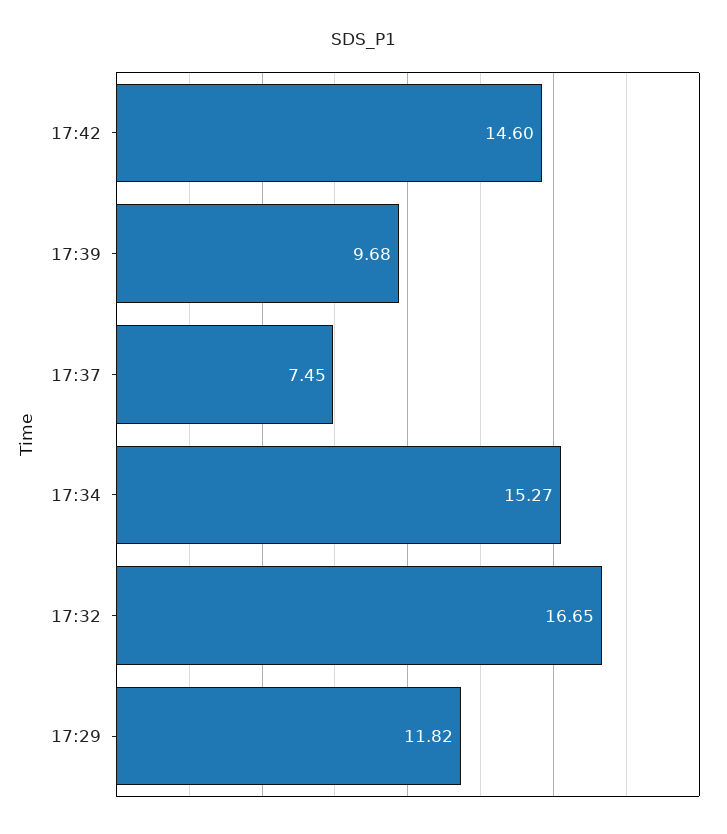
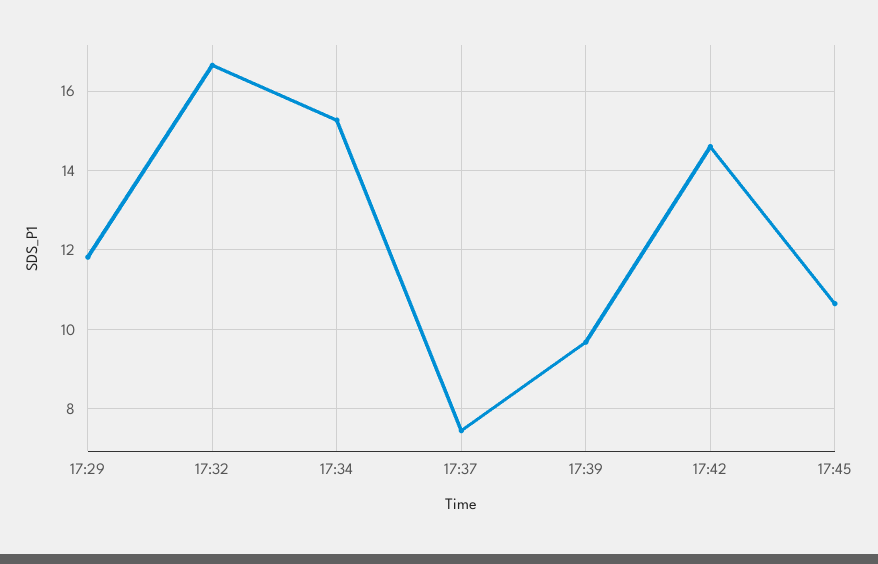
17:45: none -> 10.6

